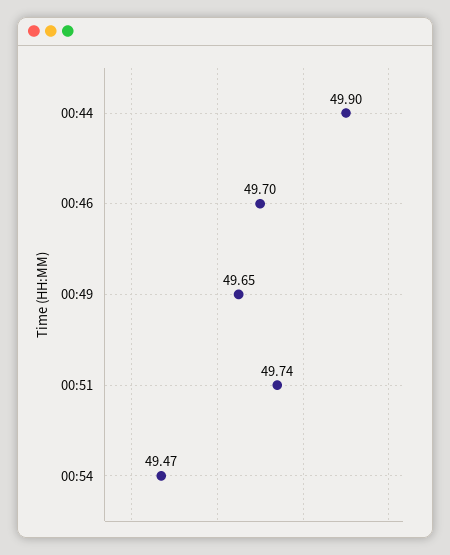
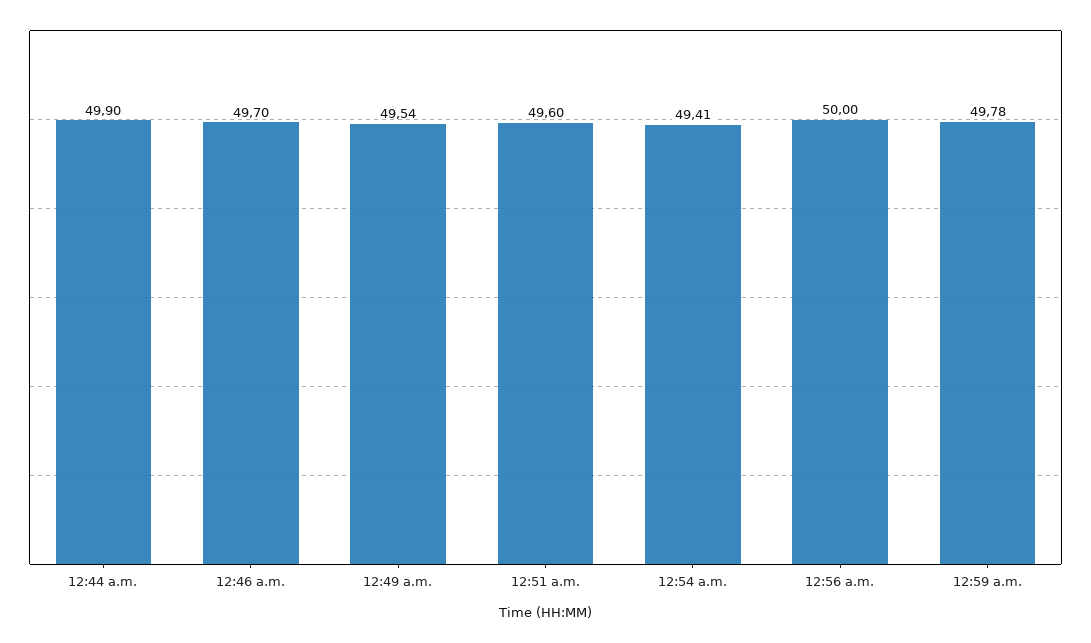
00:49: 49.65 -> 49.54
00:51: 49.74 -> 49.6
00:54: 49.47 -> 49.41
12:56 a.m.: none -> 50
12:59 a.m.: none -> 49.78

